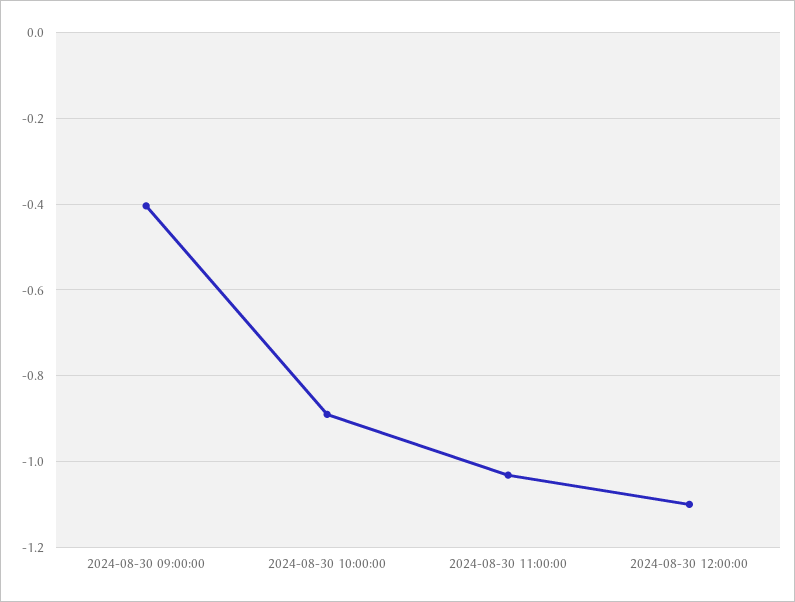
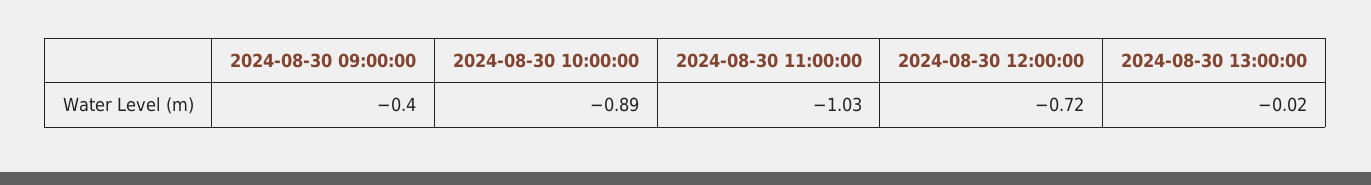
2024-08-30 12:00:00: -1.1 -> -0.72
2024-08-30 13:00:00: none -> -0.02

